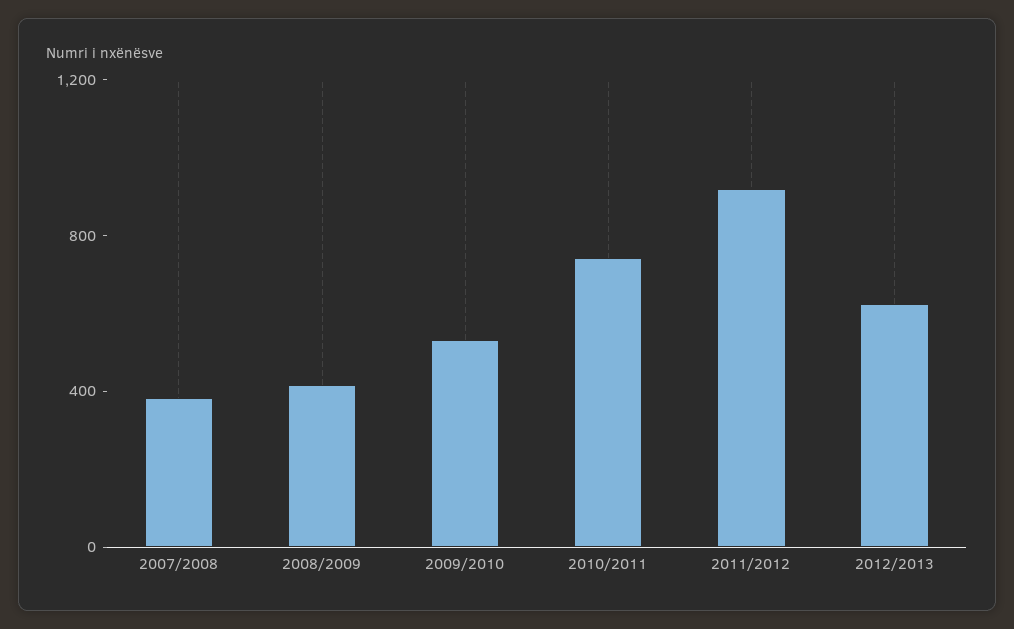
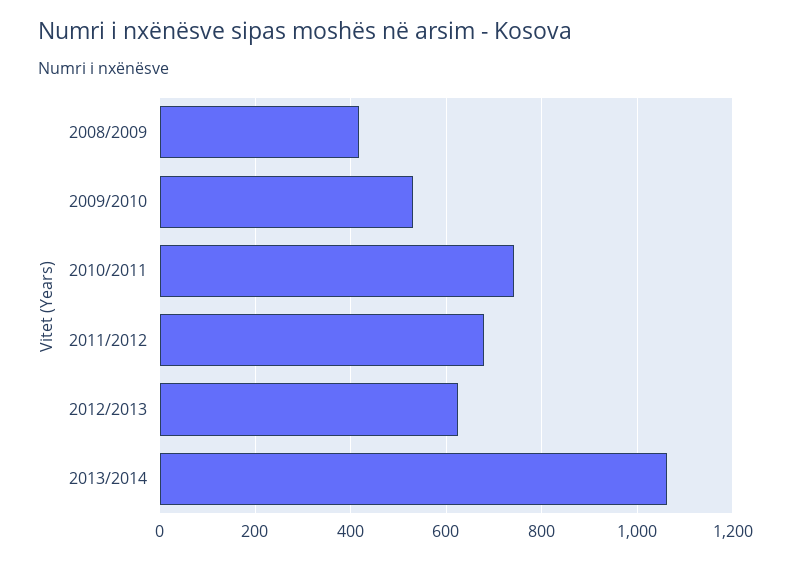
2007/2008: 400 -> none
2011/2012: 900 -> 680
2013/2014: none -> 1060

